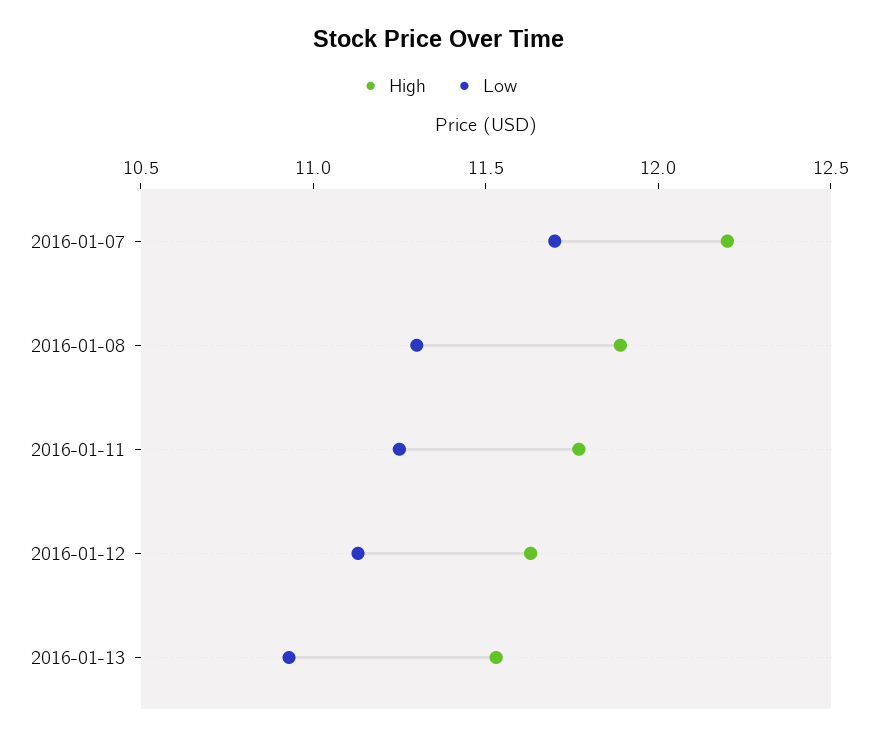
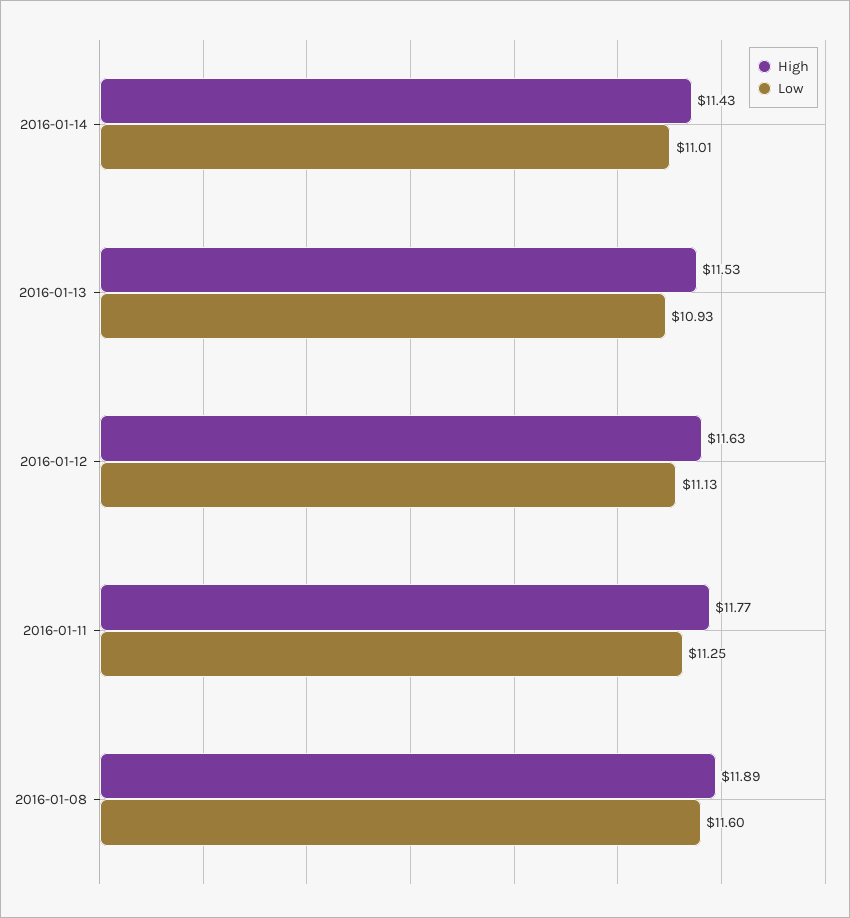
High, 2016-01-07: 12.2 -> none
Low, 2016-01-07: 11.7 -> none
Low, 2016-01-08: 11.3 -> 11.6
High, 2016-01-14: none -> 11.43
Low, 2016-01-14: none -> 11.01

